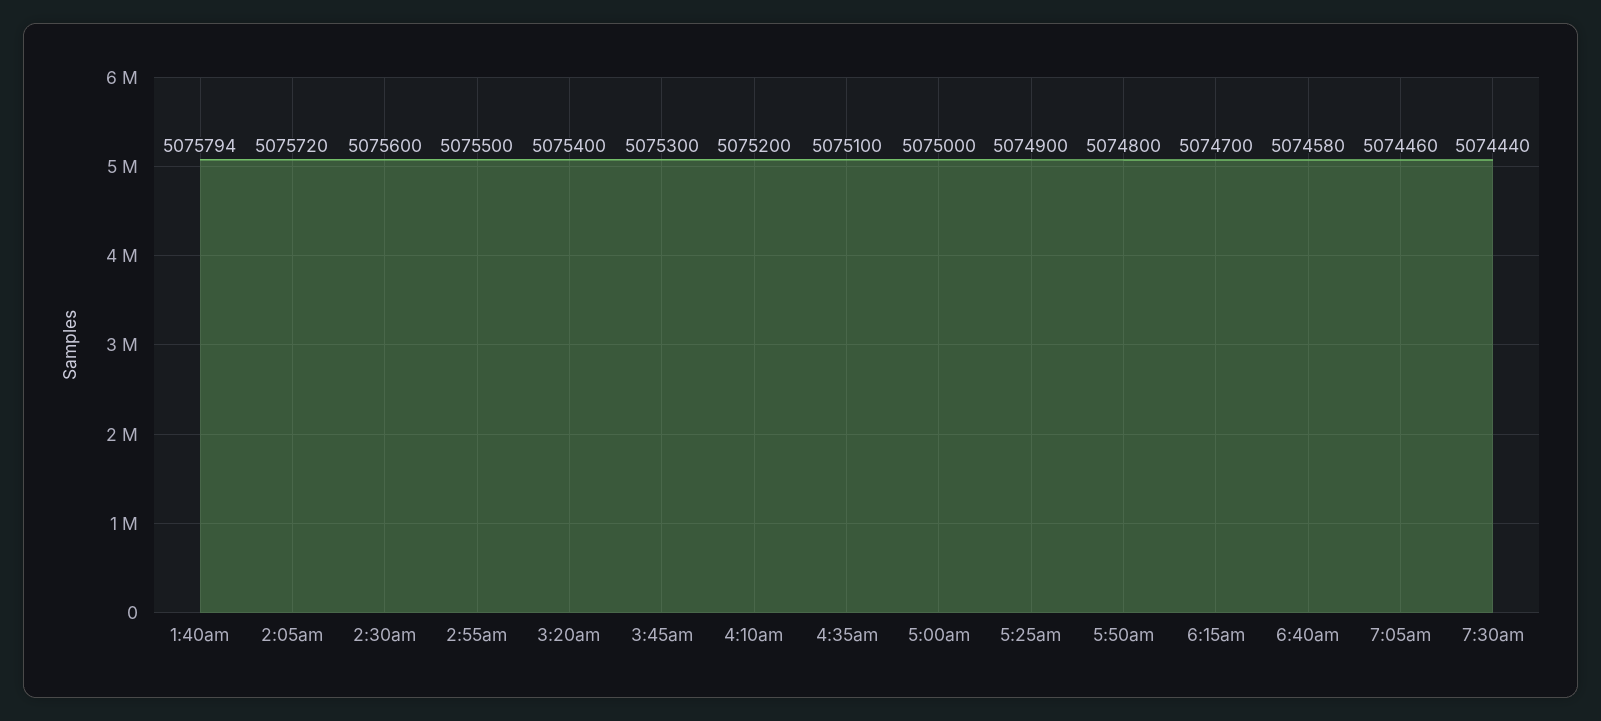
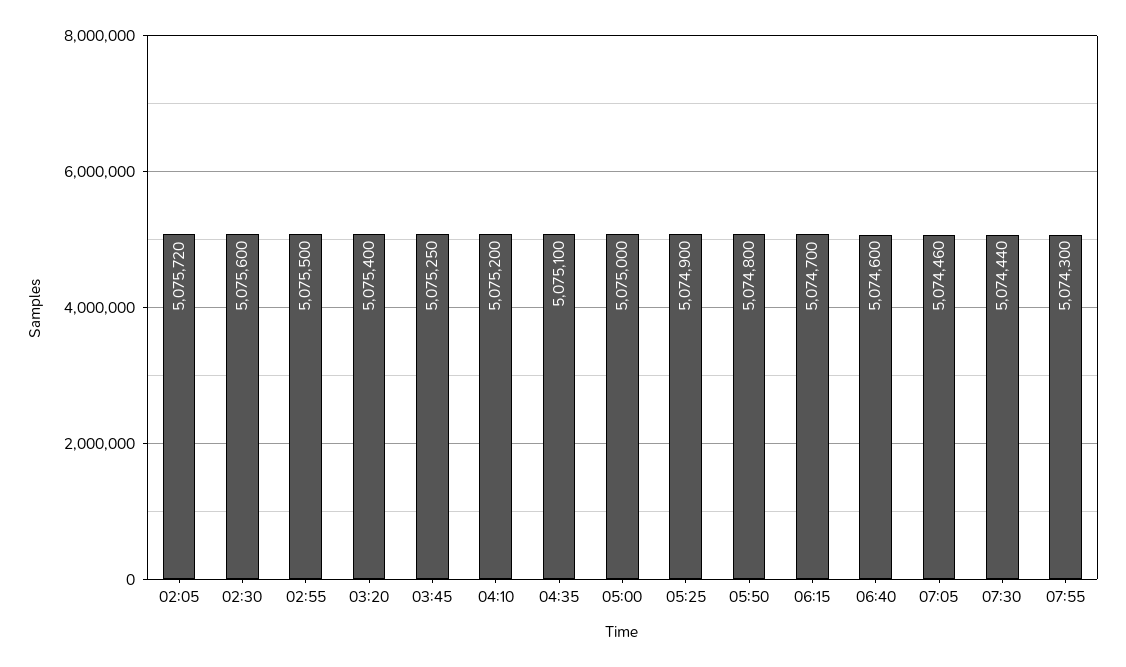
1:40am: 5075794 -> none
3:45am: 5075300 -> 5075250
6:40am: 5074580 -> 5074600
07:55: none -> 5074300

